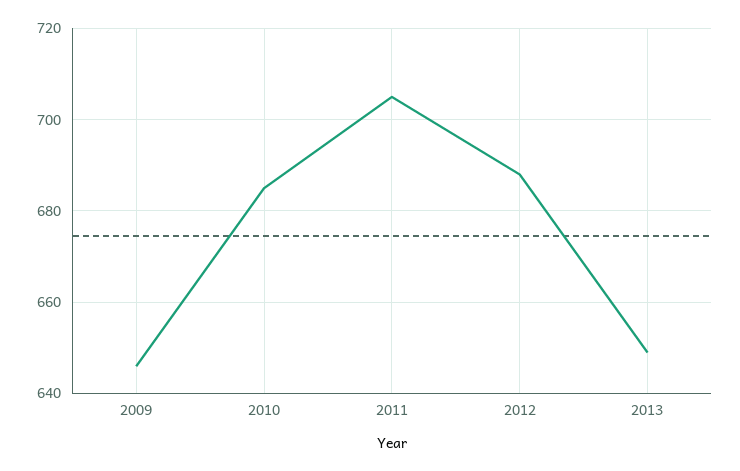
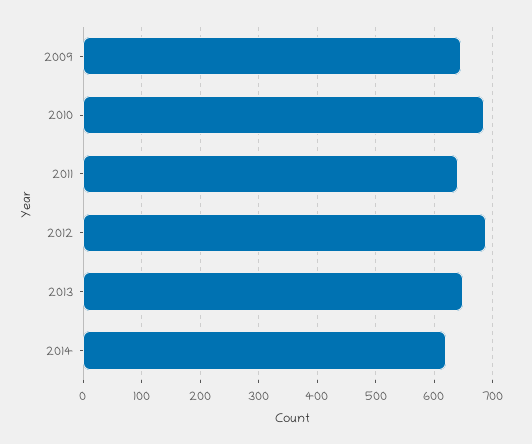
2011: 705 -> 640
2014: none -> 620

